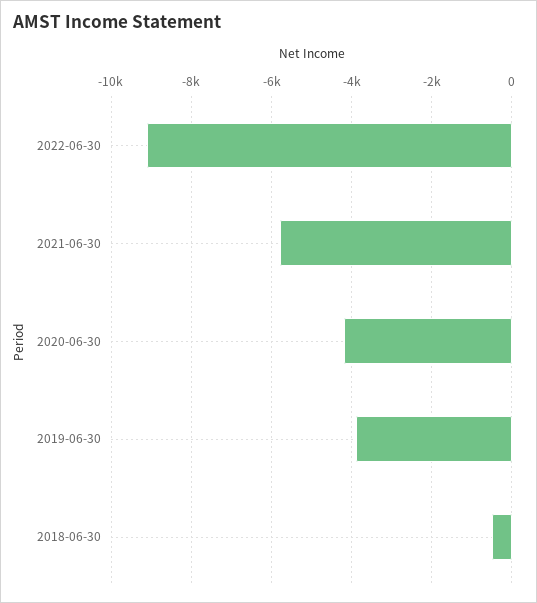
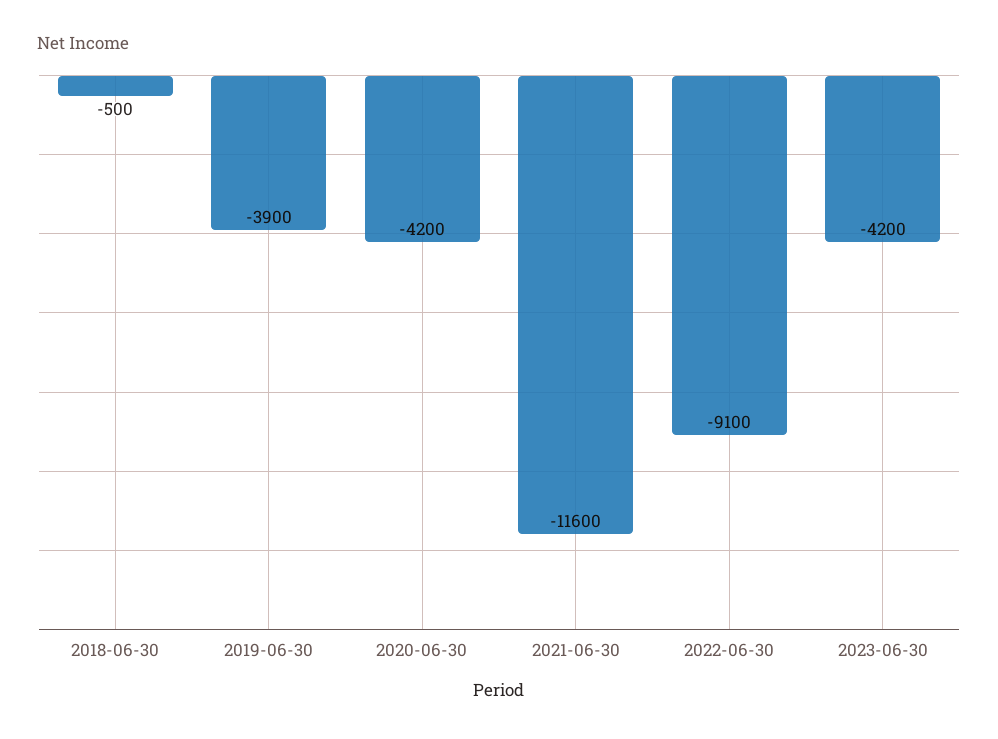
2021-06-30: -5800 -> -11600
2023-06-30: none -> -4200

